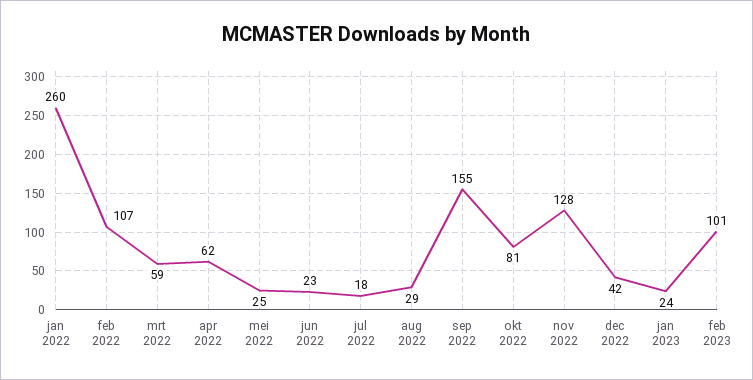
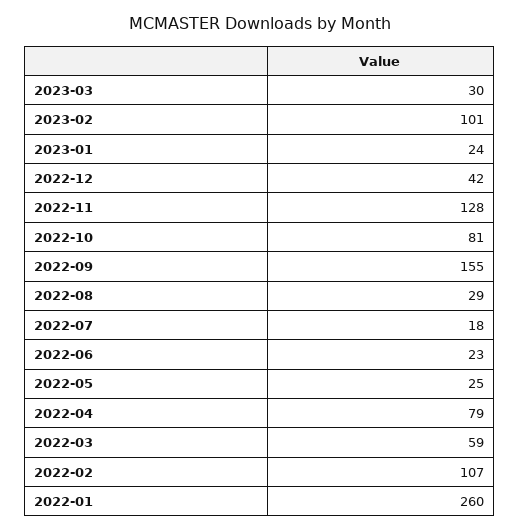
apr 2022: 62 -> 79
2023-03: none -> 30

